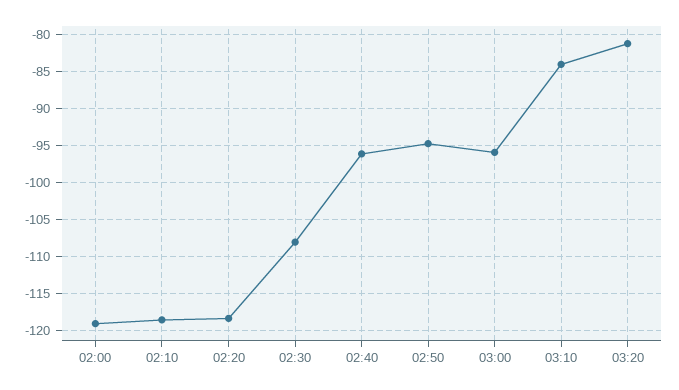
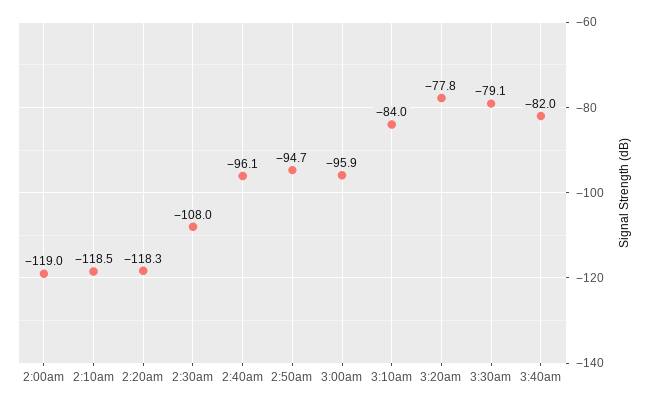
03:20: -81 -> -77.8
3:30am: none -> -79.1
3:40am: none -> -82

